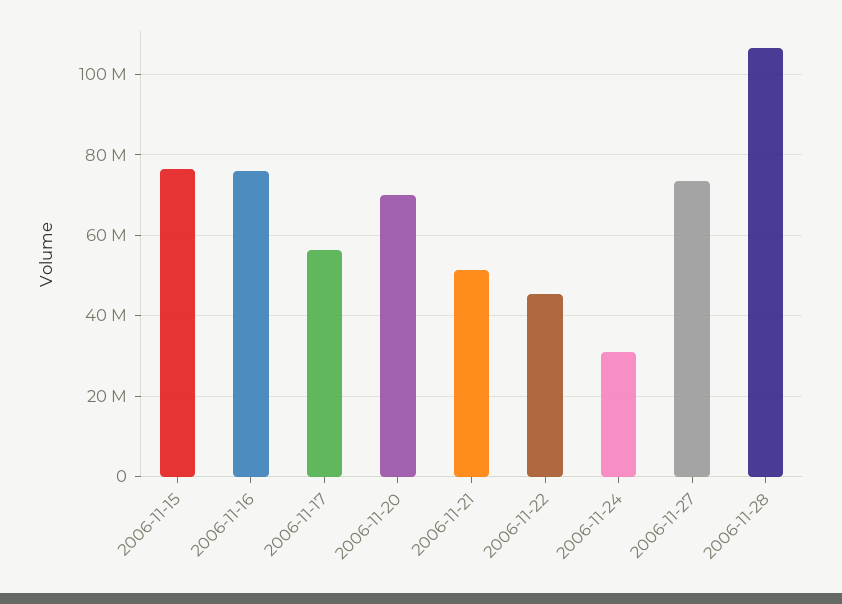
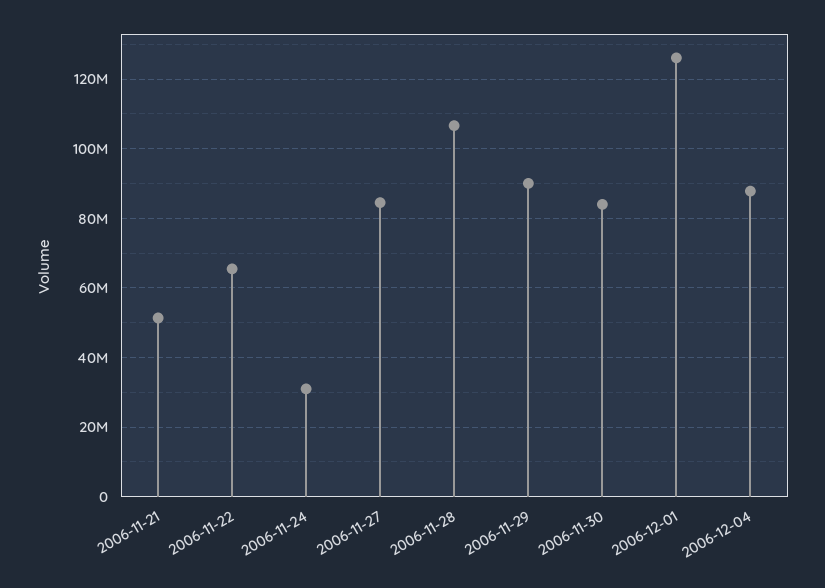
2006-11-15: 76000000 -> none
2006-11-16: 76000000 -> none
2006-11-17: 56000000 -> none
2006-11-20: 70000000 -> none
2006-11-22: 46000000 -> 66000000
2006-11-27: 74000000 -> 84000000
2006-11-29: none -> 90000000
2006-11-30: none -> 84000000
2006-12-01: none -> 126000000
2006-12-04: none -> 88000000

